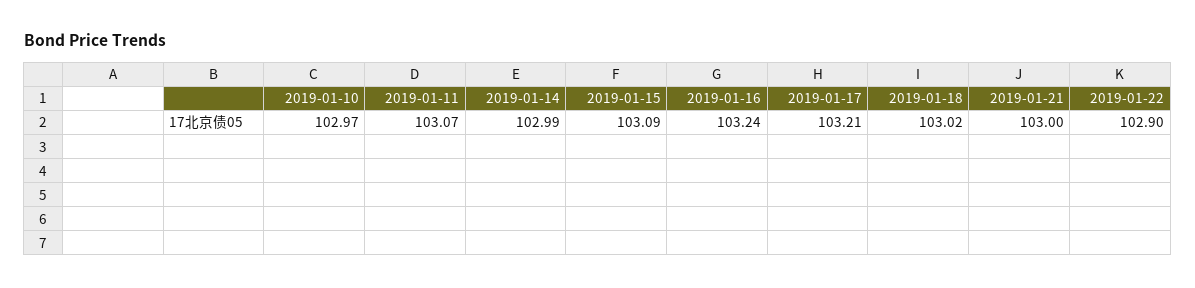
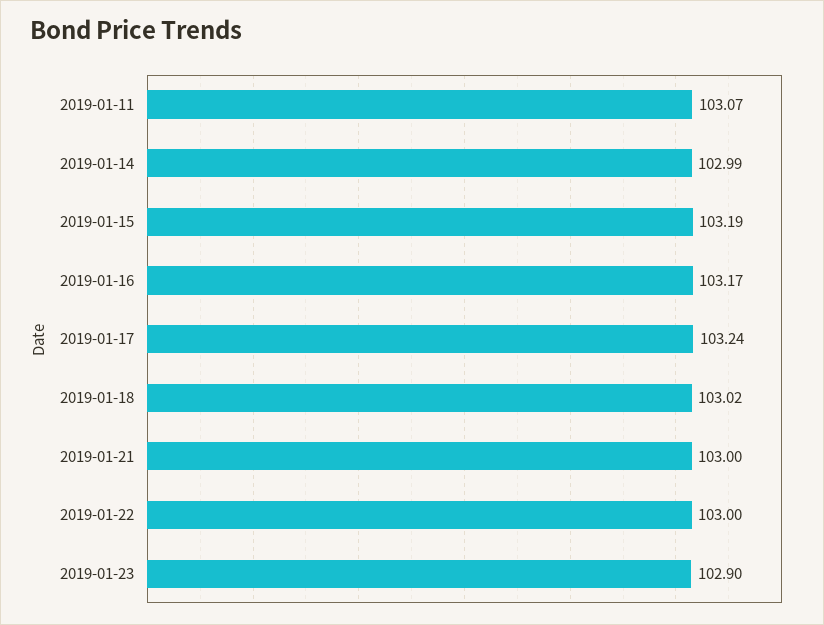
2019-01-10: 102.97 -> none
2019-01-15: 103.09 -> 103.19
2019-01-16: 103.24 -> 103.17
2019-01-17: 103.21 -> 103.24
2019-01-22: 102.9 -> 103
2019-01-23: none -> 102.9

